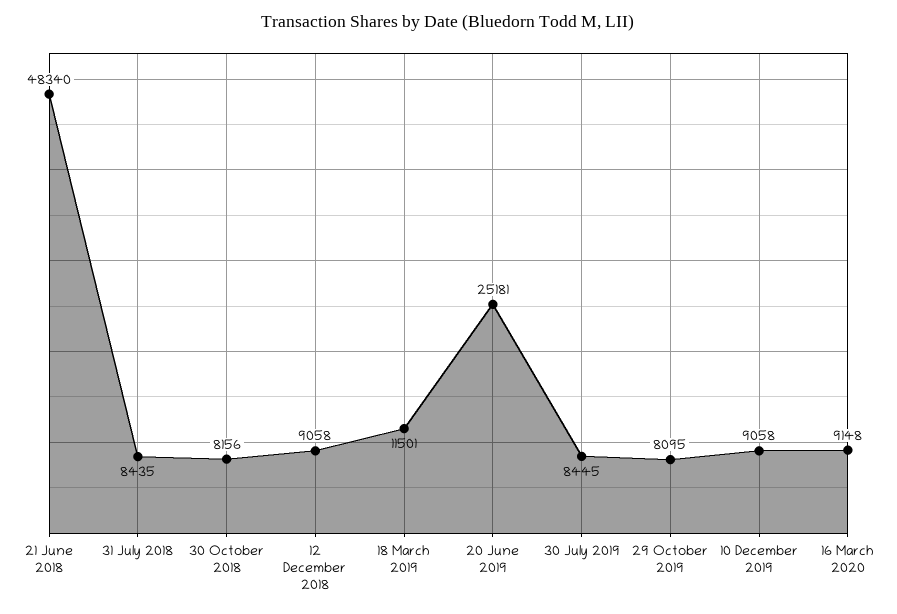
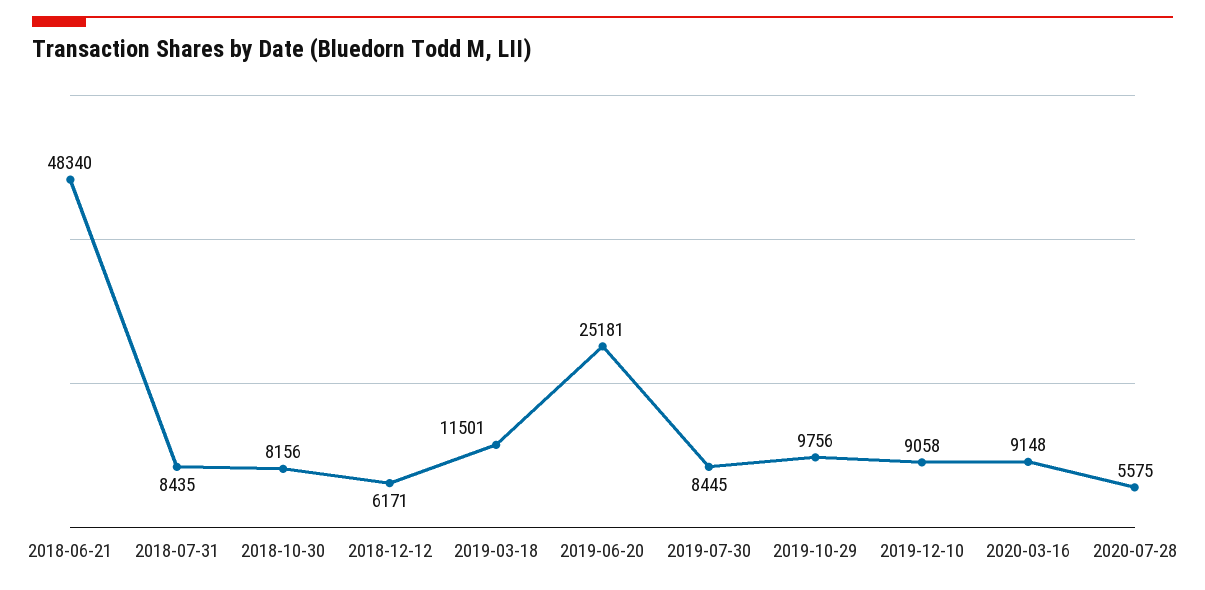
12 December 2018: 9058 -> 6171
29 October 2019: 8095 -> 9756
2020-07-28: none -> 5575

